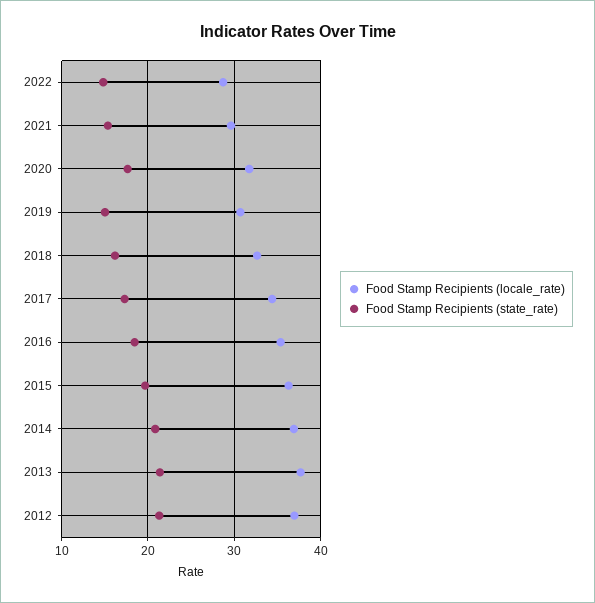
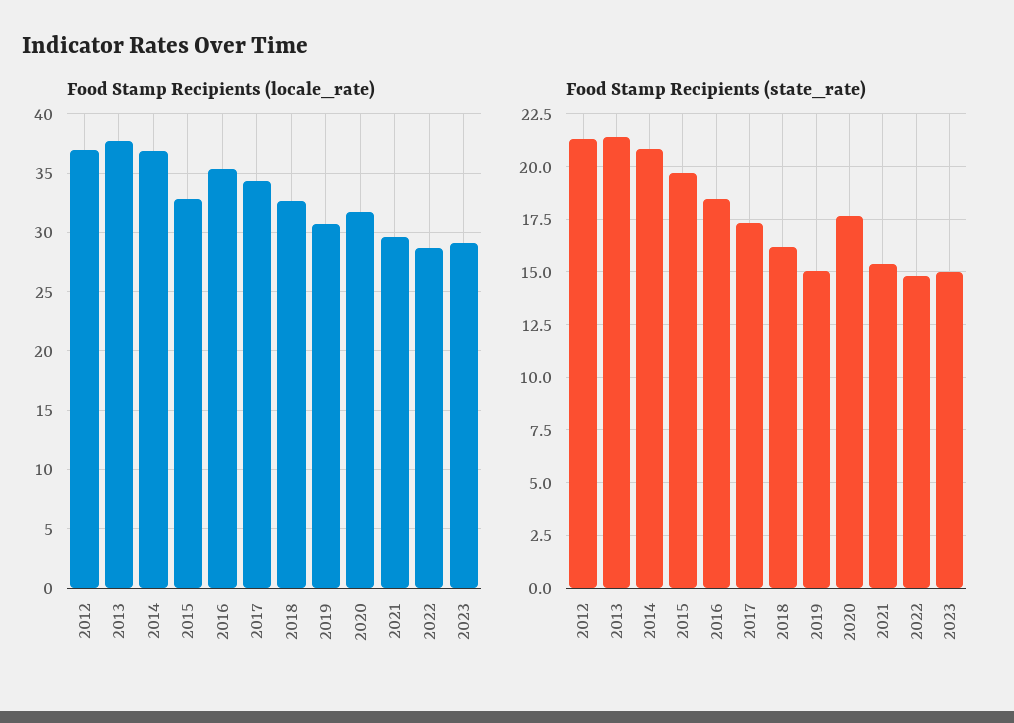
Food Stamp Recipients (locale_rate), 2015: 36 -> 33
Food Stamp Recipients (locale_rate), 2023: none -> 29
Food Stamp Recipients (state_rate), 2023: none -> 15

